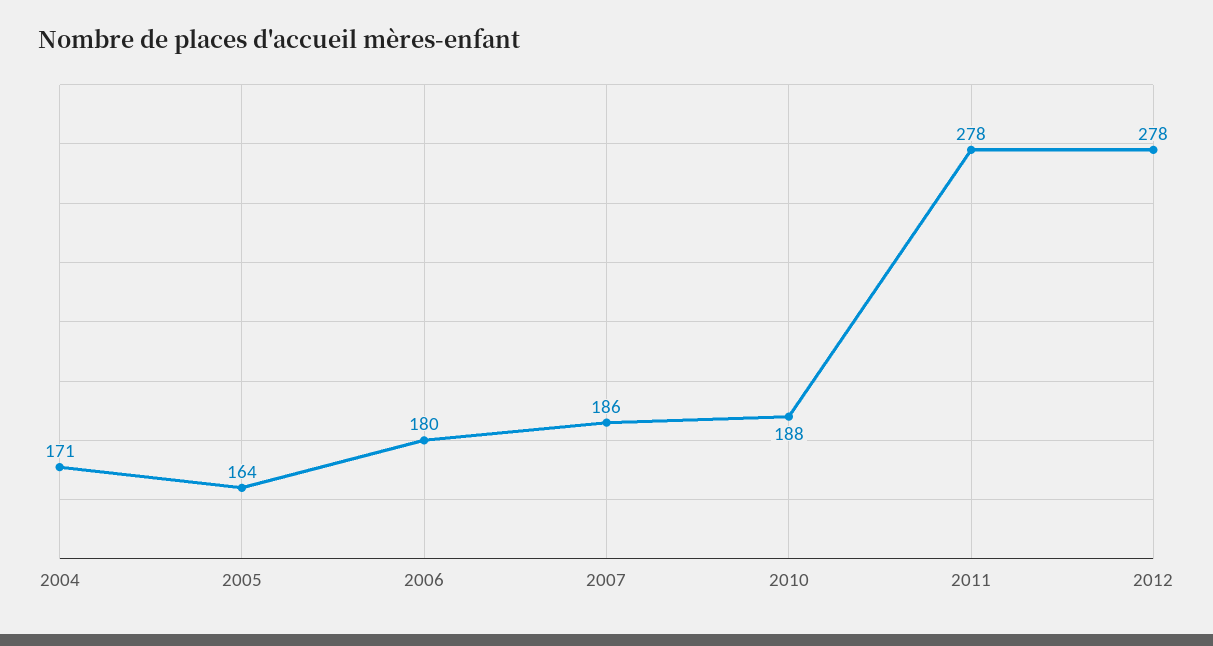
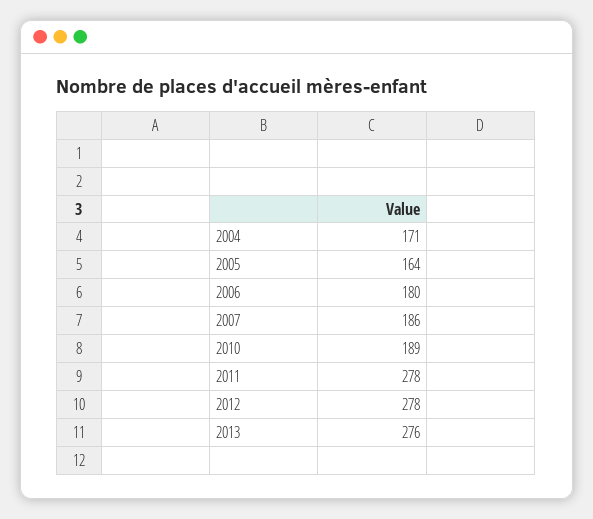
2010: 188 -> 189
2013: none -> 276

